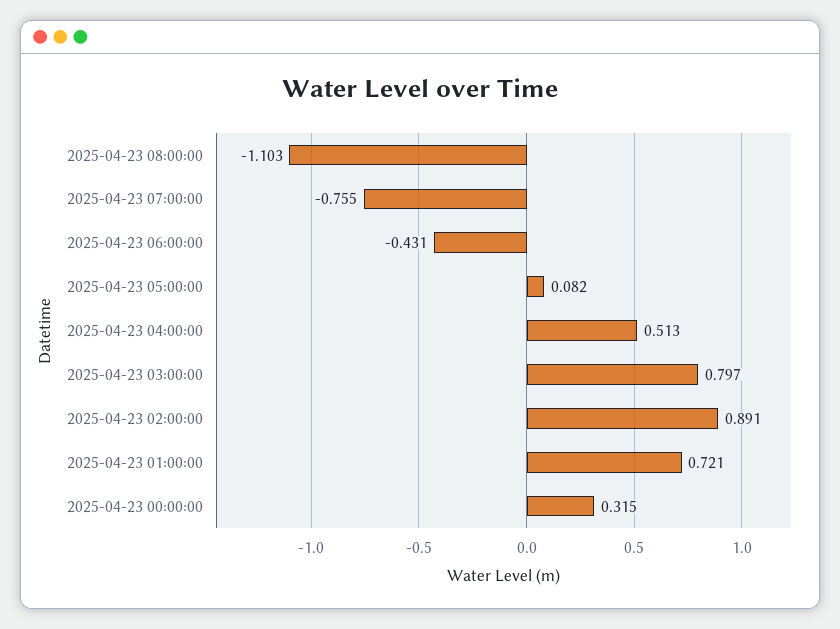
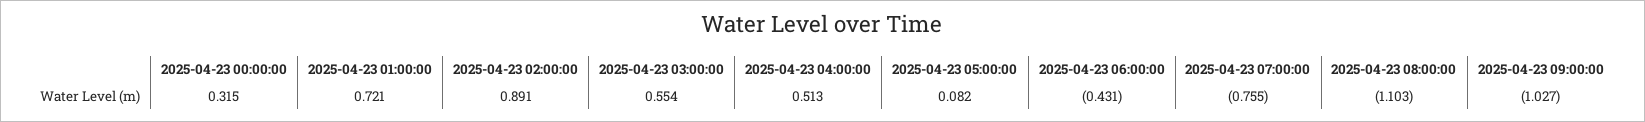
2025-04-23 03:00:00: 0.797 -> 0.554
2025-04-23 09:00:00: none -> -1.027

